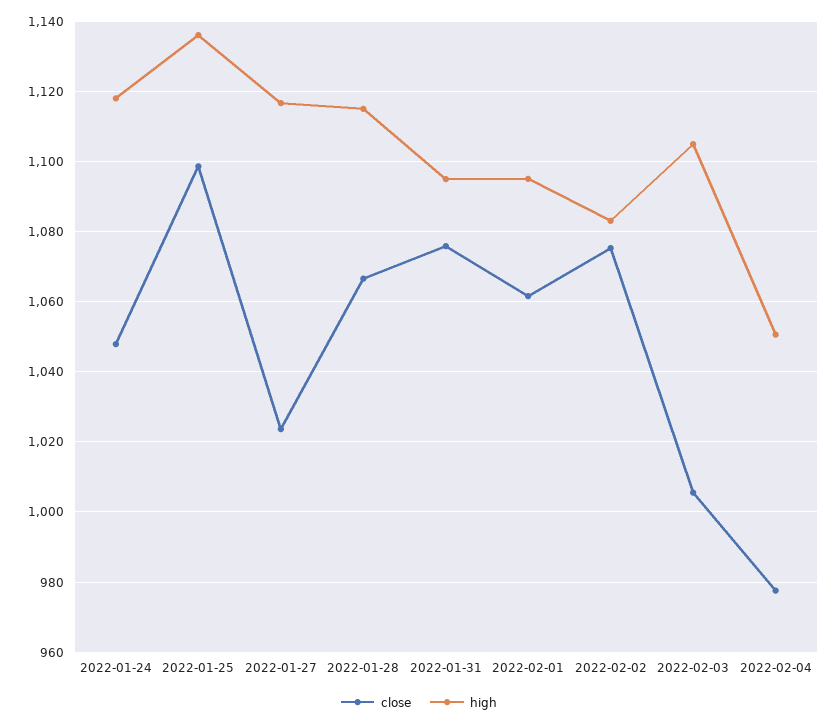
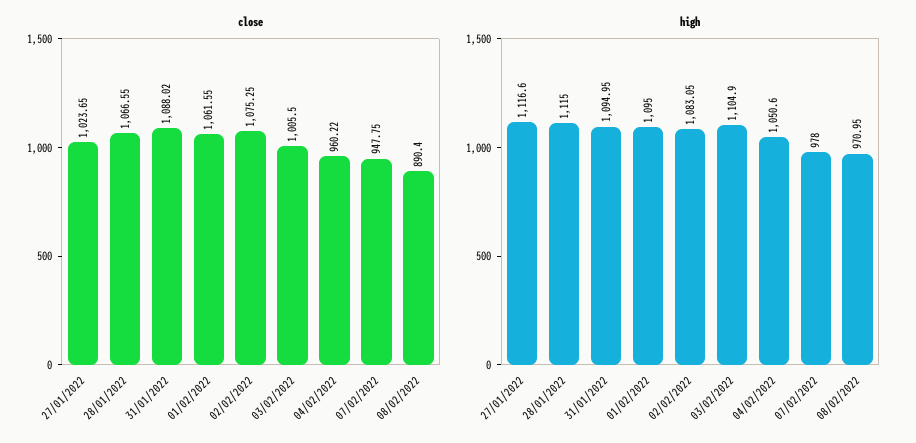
close, 2022-01-24: 1048 -> none
high, 2022-01-24: 1118 -> none
close, 2022-01-25: 1098 -> none
high, 2022-01-25: 1136 -> none
close, 2022-01-31: 1076 -> 1088.02
close, 2022-02-04: 978 -> 960.22
close, 07/02/2022: none -> 947.75
close, 08/02/2022: none -> 890.4
high, 07/02/2022: none -> 978
high, 08/02/2022: none -> 970.95

